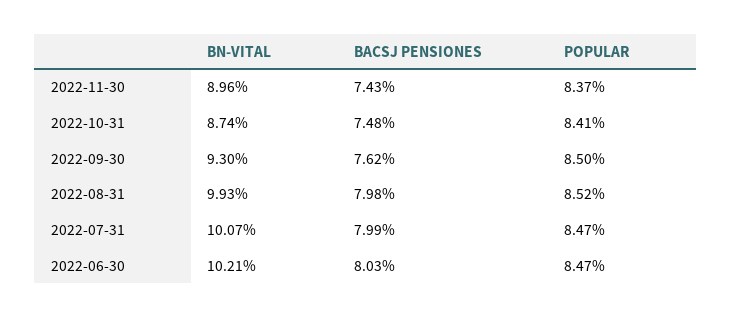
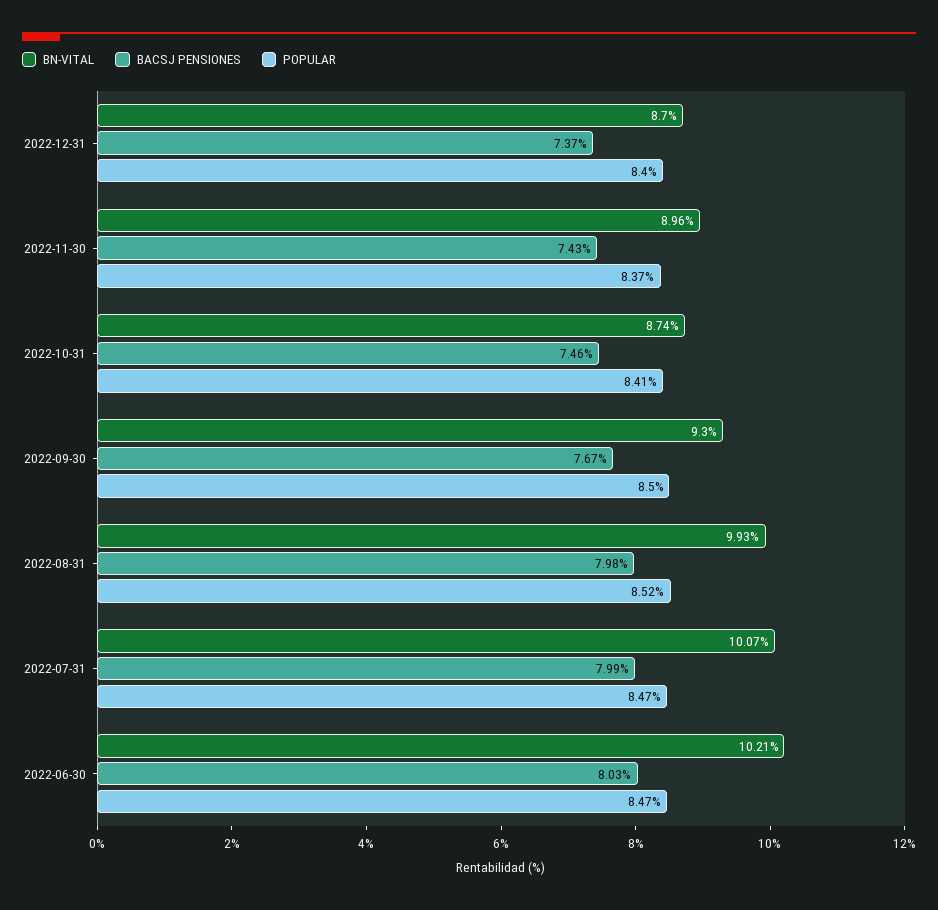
BACSJ PENSIONES, 2022-10-31: 7.48 -> 7.46
BACSJ PENSIONES, 2022-09-30: 7.62 -> 7.67
BN-VITAL, 2022-12-31: none -> 8.7
BACSJ PENSIONES, 2022-12-31: none -> 7.37
POPULAR, 2022-12-31: none -> 8.4

